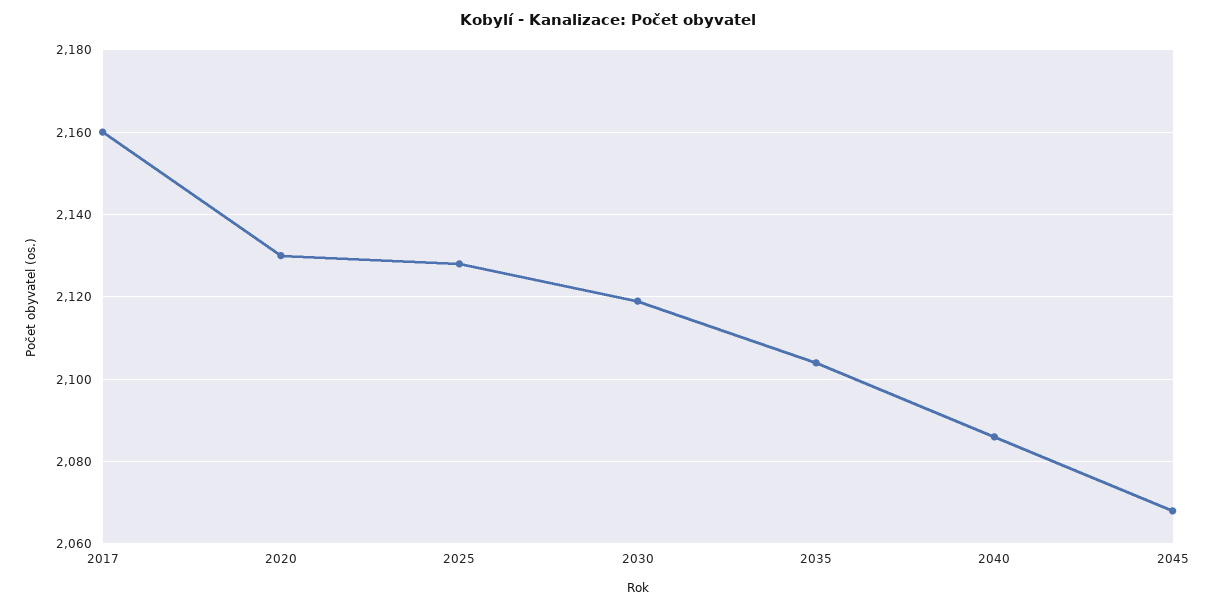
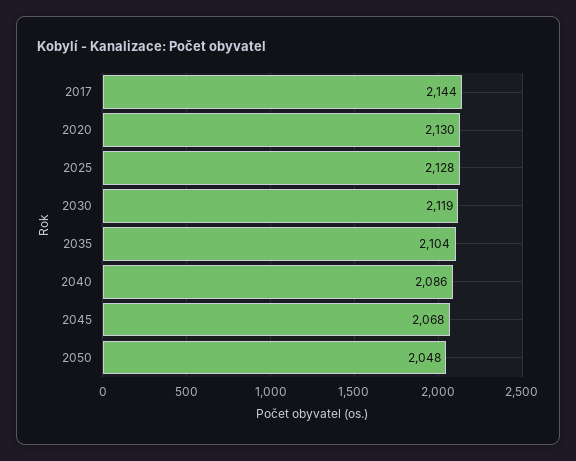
2017: 2160 -> 2144
2050: none -> 2048

